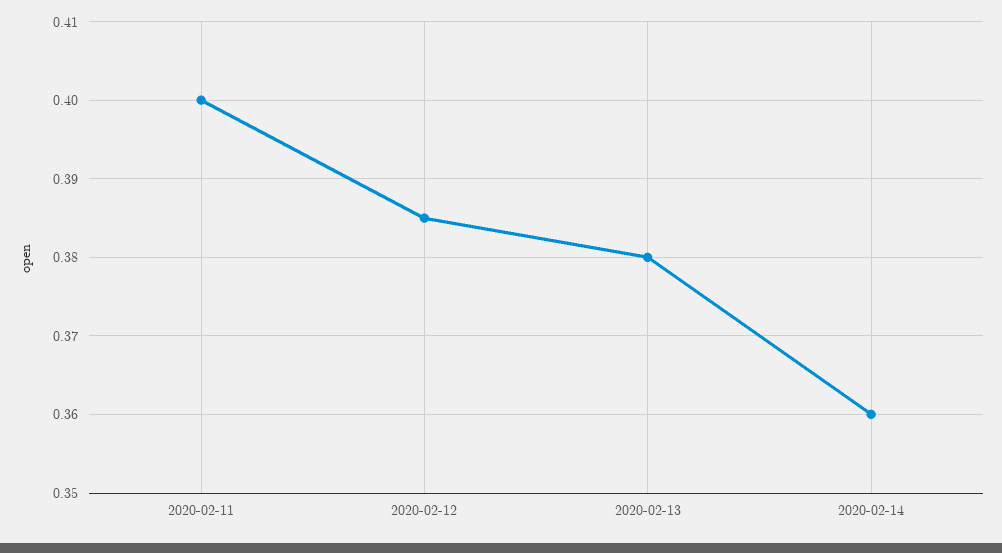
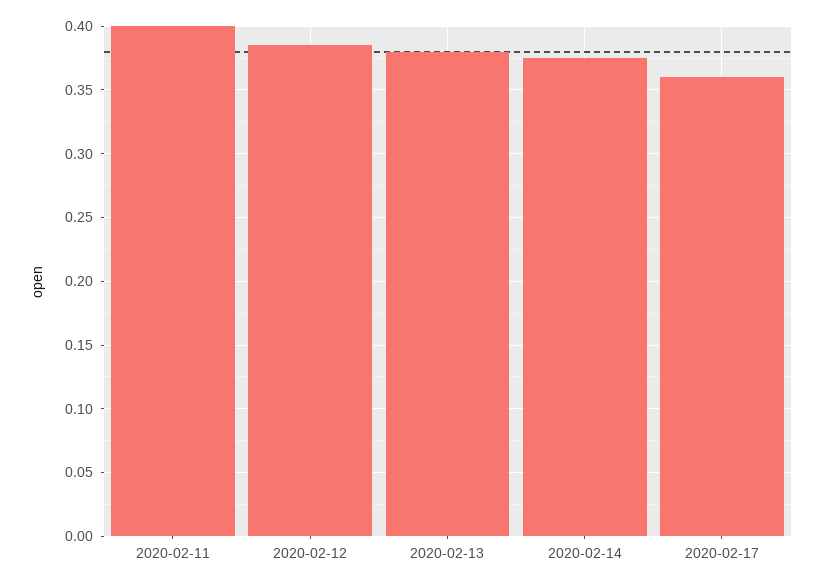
2020-02-14: 0.36 -> 0.375
2020-02-17: none -> 0.36

